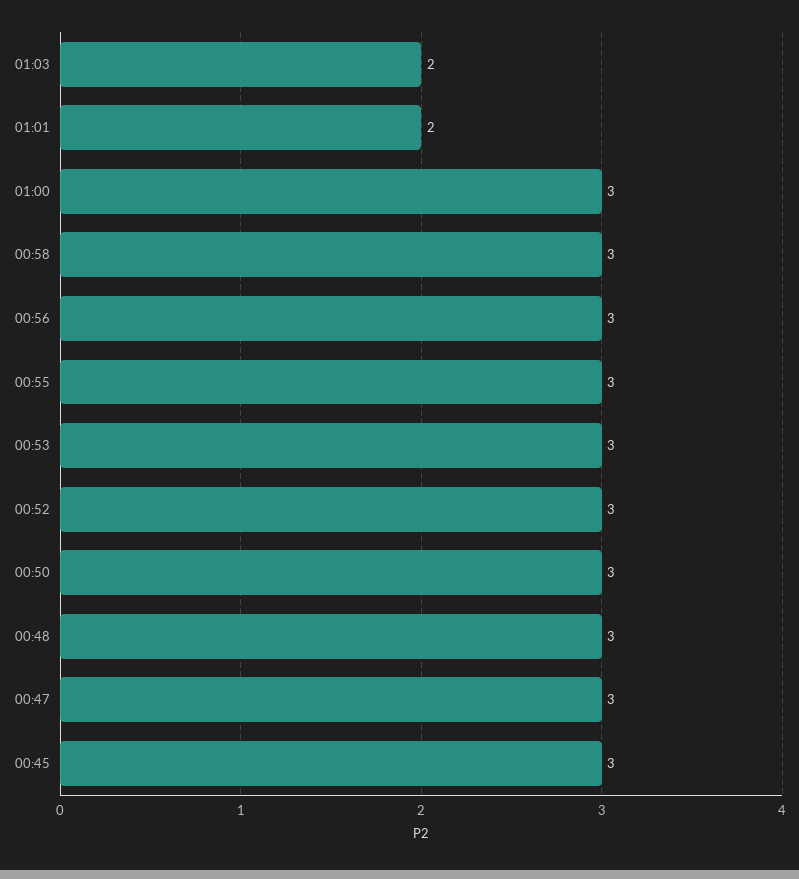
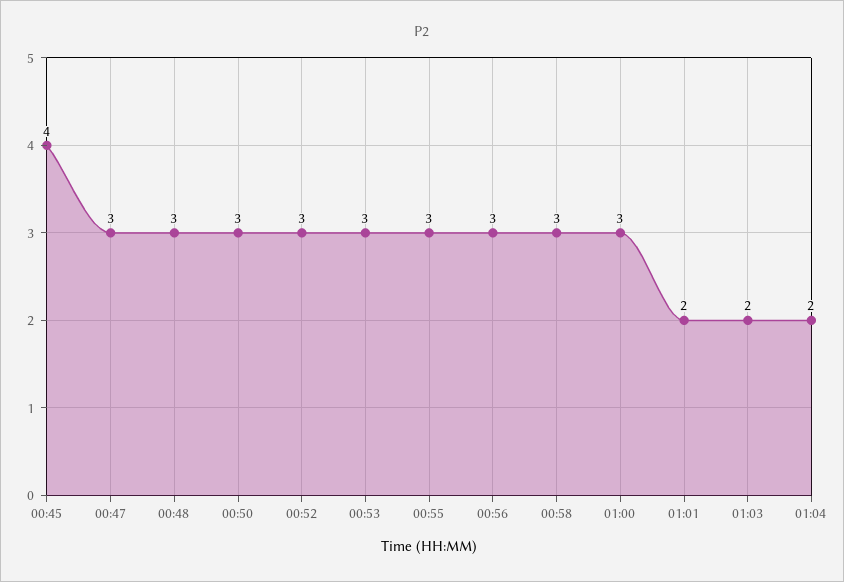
00:45: 3 -> 4
01:04: none -> 2

